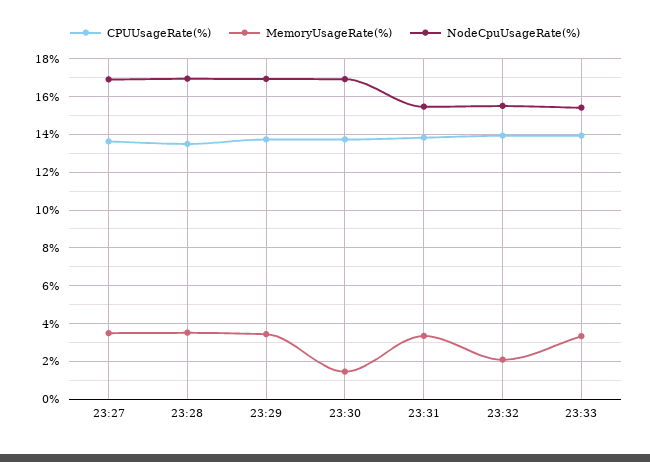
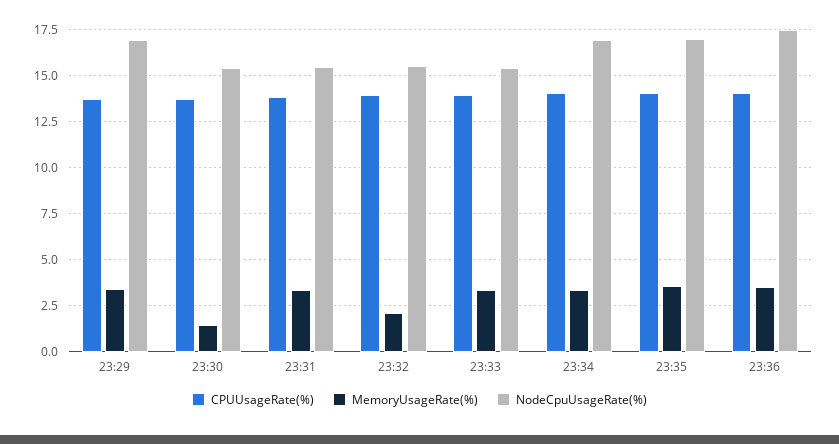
CPUUsageRate(%), 23:27: 13.5 -> none
MemoryUsageRate(%), 23:27: 3.5 -> none
NodeCpuUsageRate(%), 23:27: 17 -> none
CPUUsageRate(%), 23:28: 13.5 -> none
MemoryUsageRate(%), 23:28: 3.5 -> none
NodeCpuUsageRate(%), 23:28: 17 -> none
NodeCpuUsageRate(%), 23:30: 17 -> 15.5
CPUUsageRate(%), 23:34: none -> 14
MemoryUsageRate(%), 23:34: none -> 3.5
NodeCpuUsageRate(%), 23:34: none -> 17
CPUUsageRate(%), 23:35: none -> 14
MemoryUsageRate(%), 23:35: none -> 3.5
NodeCpuUsageRate(%), 23:35: none -> 17
CPUUsageRate(%), 23:36: none -> 14
MemoryUsageRate(%), 23:36: none -> 3.5
NodeCpuUsageRate(%), 23:36: none -> 17.5

